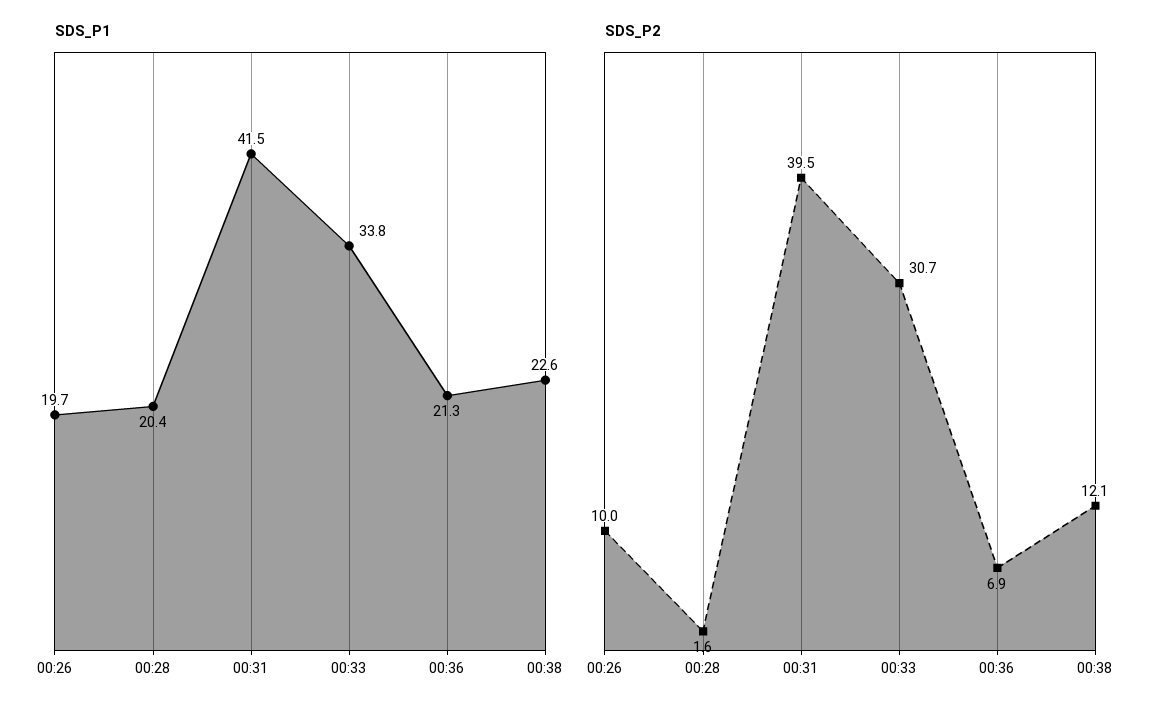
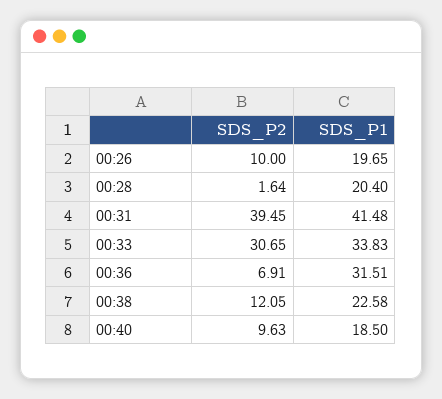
SDS_P1, 00:36: 21.3 -> 31.51
SDS_P2, 00:40: none -> 9.63
SDS_P1, 00:40: none -> 18.5

